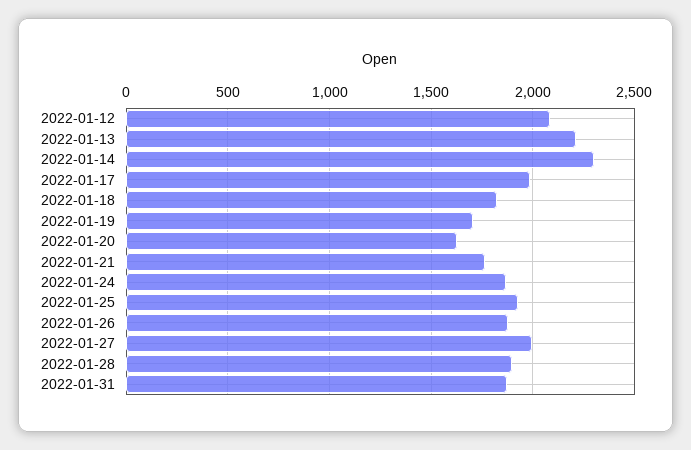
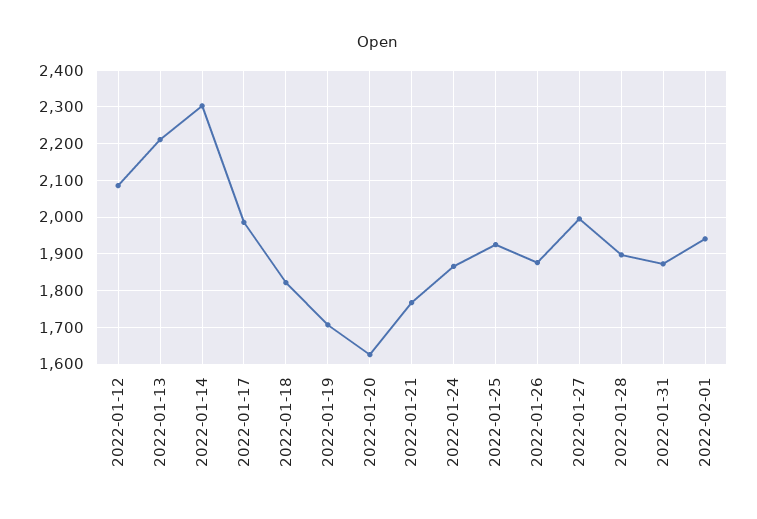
2022-02-01: none -> 1940

